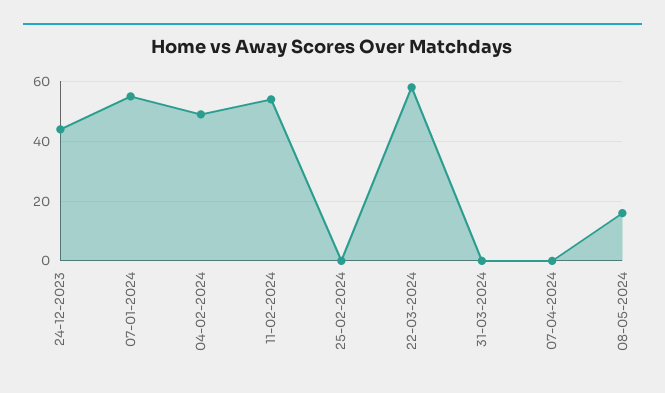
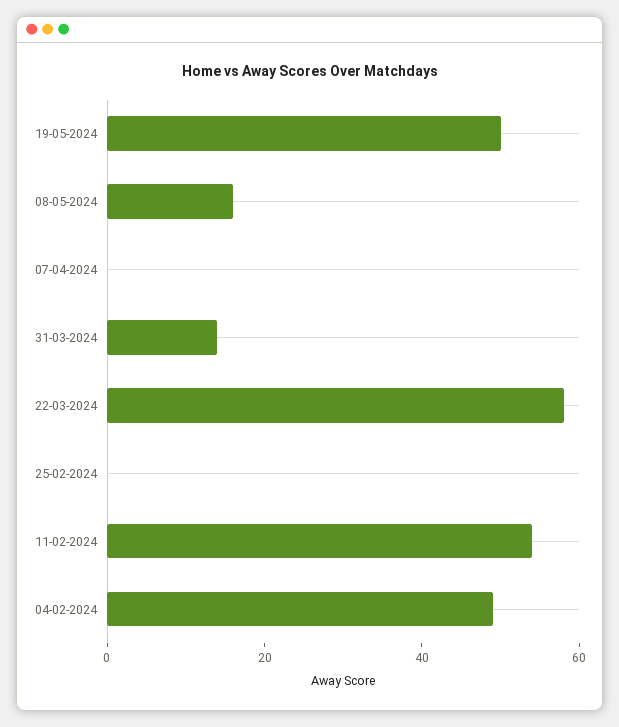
24-12-2023: 45 -> none
07-01-2024: 55 -> none
31-03-2024: 0 -> 15
19-05-2024: none -> 50

